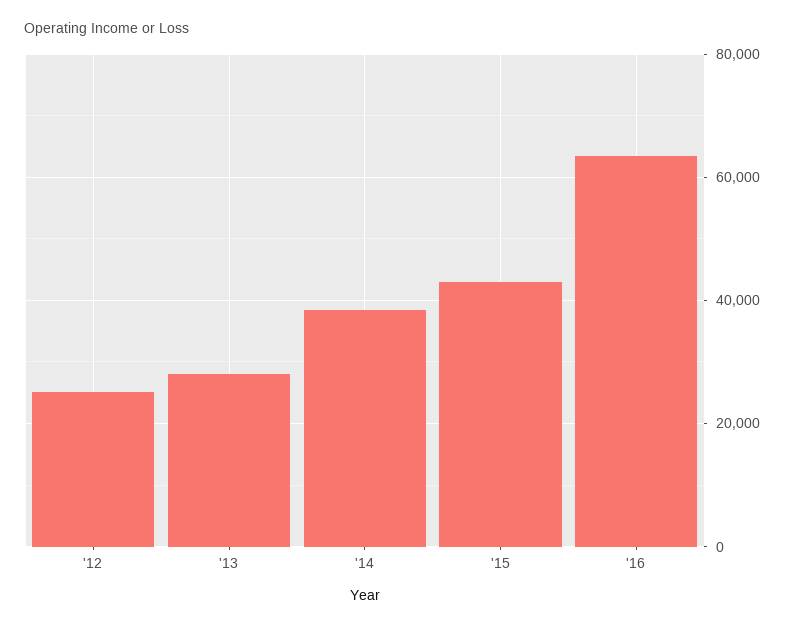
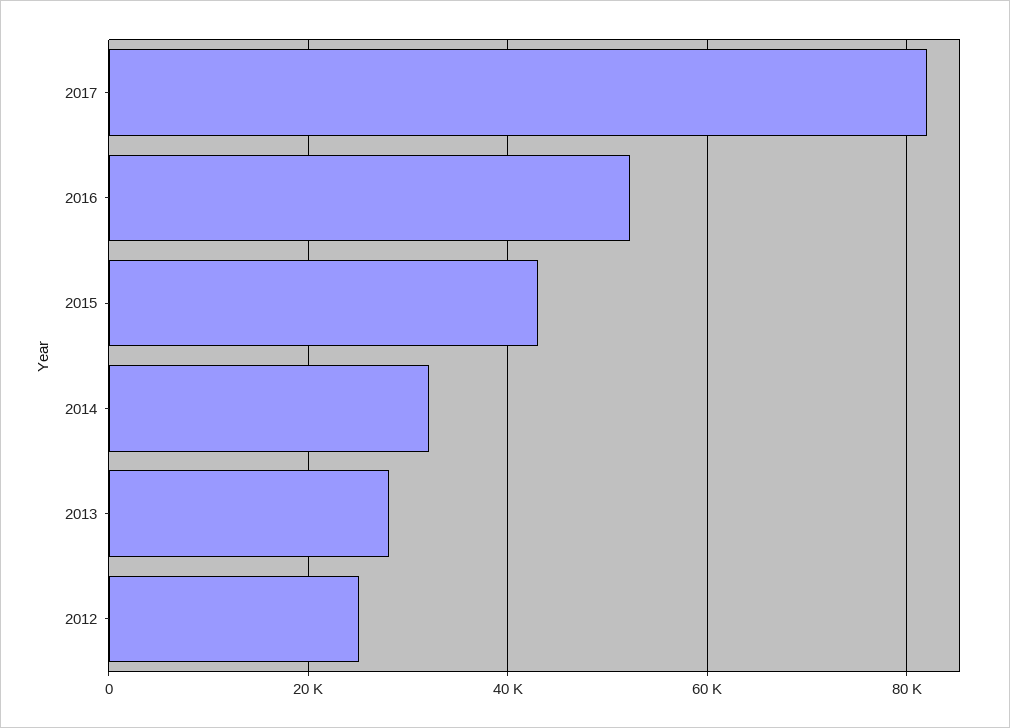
'14: 38000 -> 32000
'16: 64000 -> 52000
2017: none -> 82000

